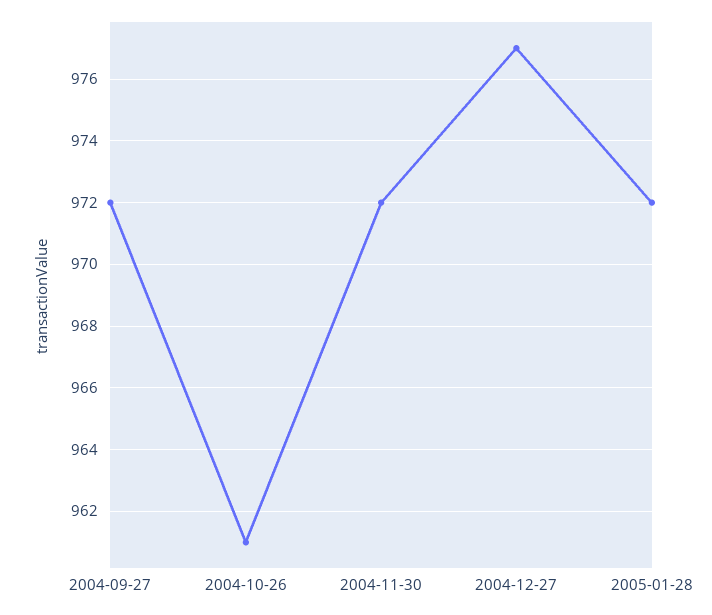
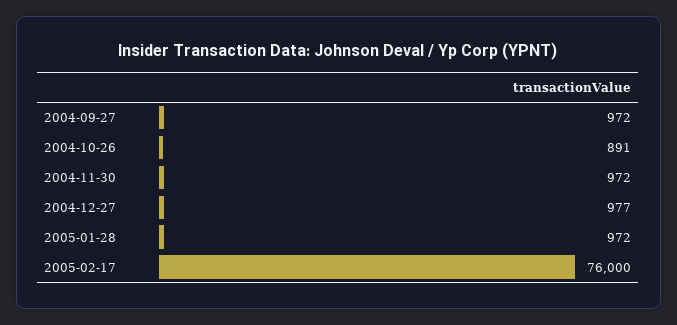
2004-10-26: 961 -> 891
2005-02-17: none -> 76000

